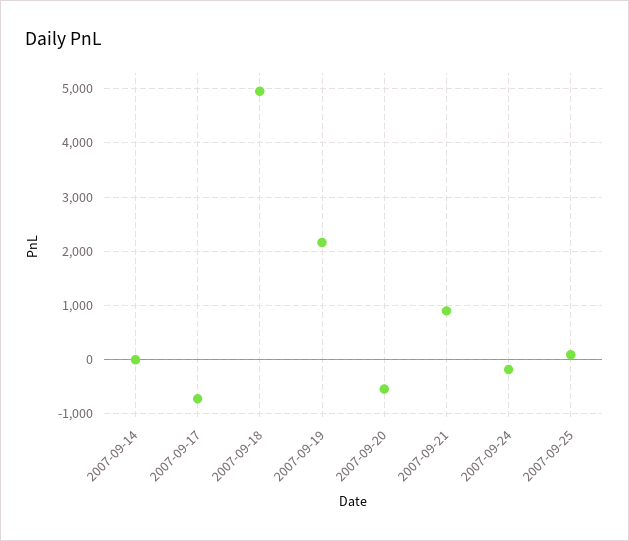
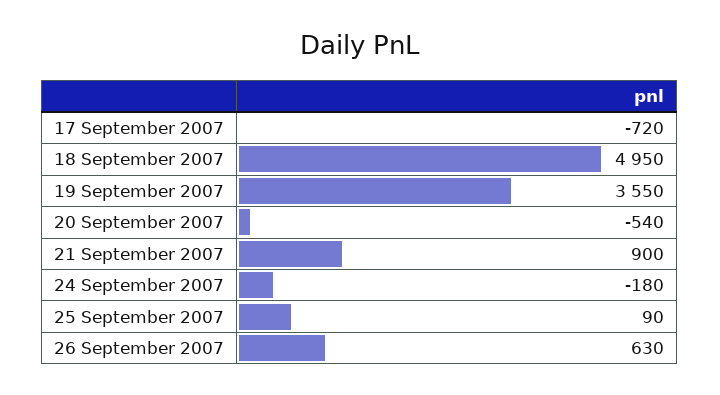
2007-09-14: 0 -> none
2007-09-19: 2200 -> 3550
26 September 2007: none -> 630

